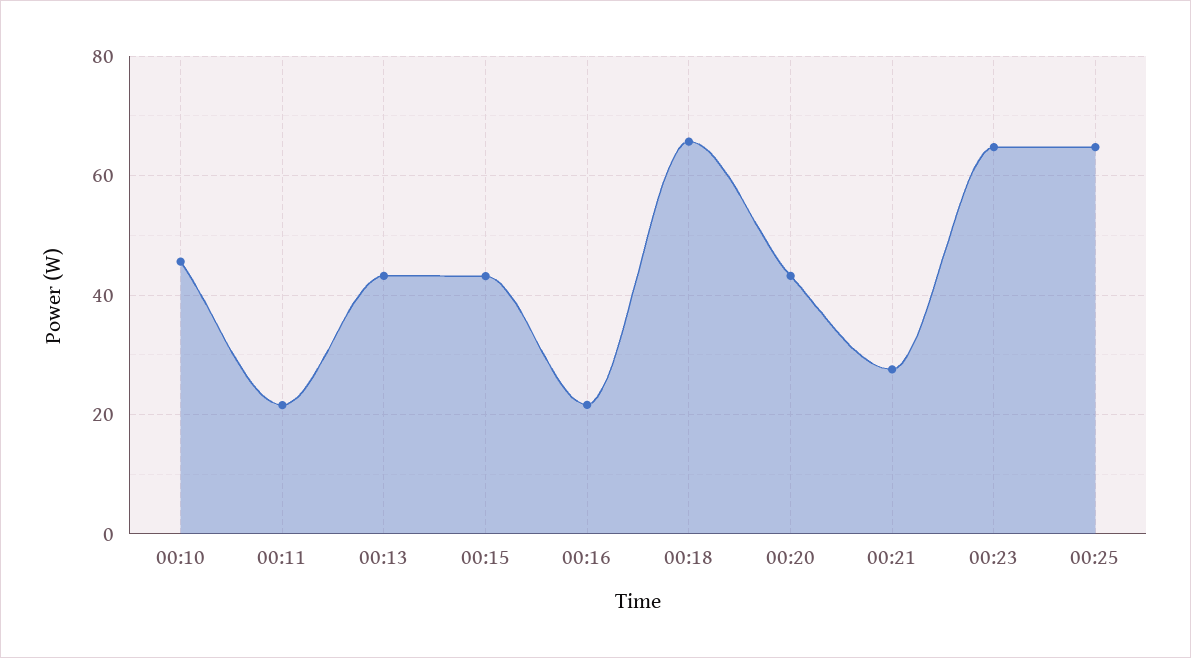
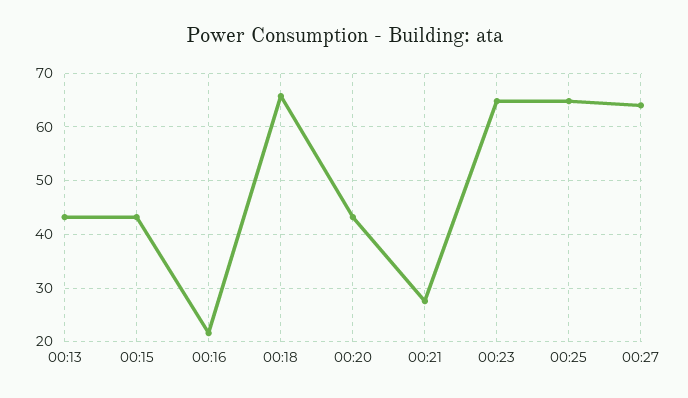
00:10: 46 -> none
00:11: 22 -> none
00:27: none -> 64

